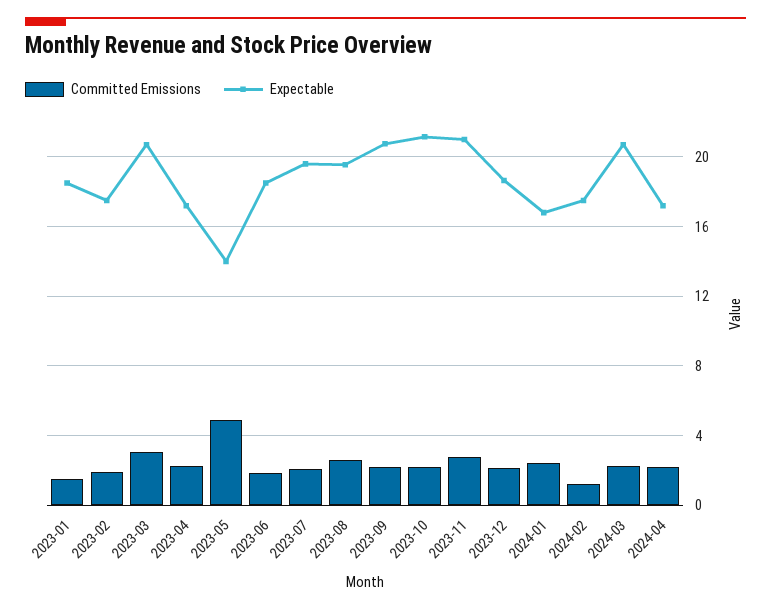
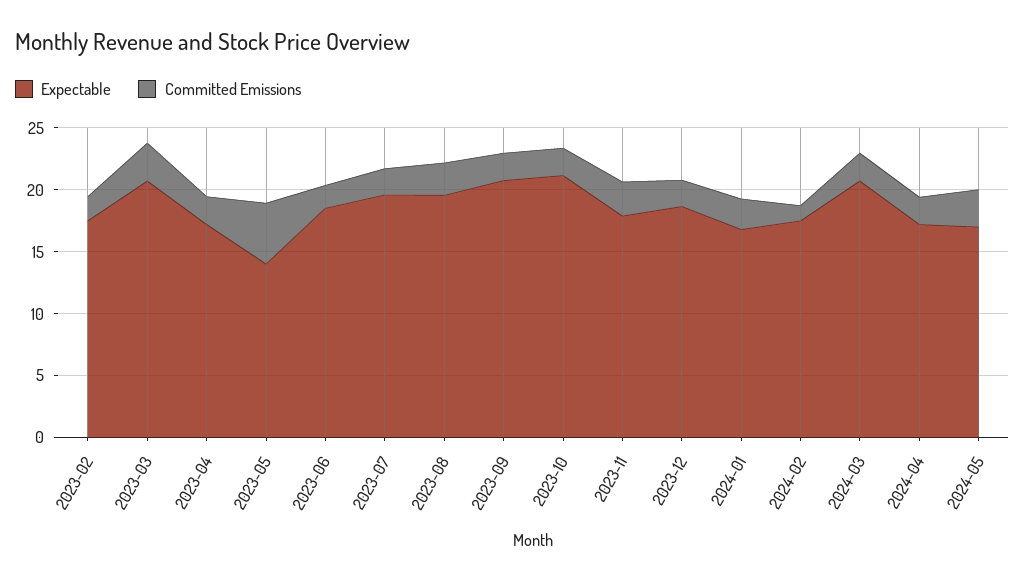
Committed Emissions, 2023-01: 1.5 -> none
Expectable, 2023-01: 18.5 -> none
Expectable, 2023-11: 21 -> 18
Expectable, 2024-05: none -> 17
Committed Emissions, 2024-05: none -> 3

